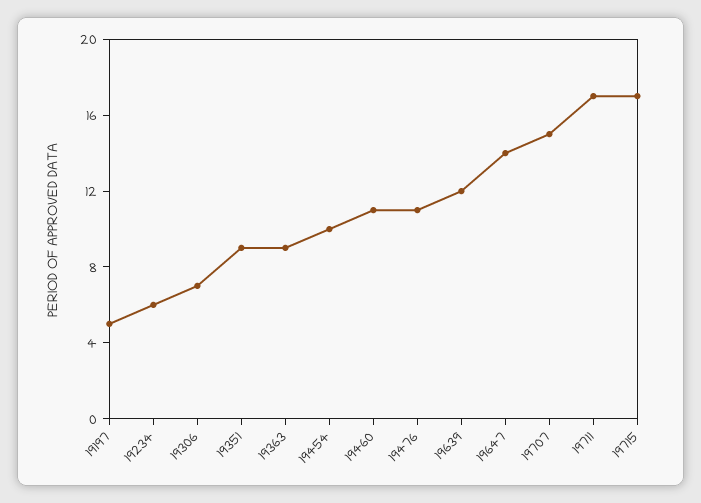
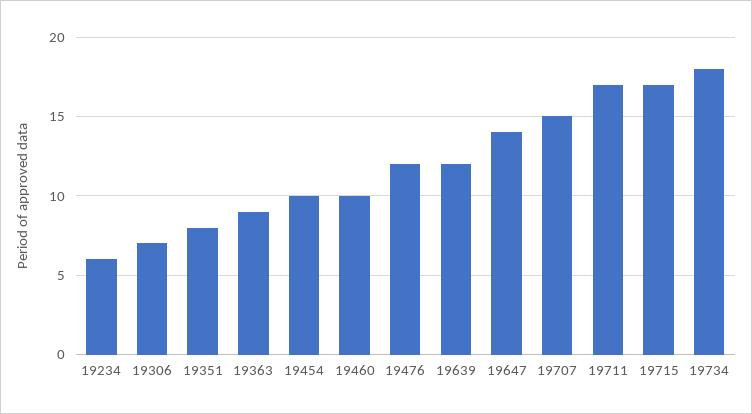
19197: 5 -> none
19351: 9 -> 8
19460: 11 -> 10
19476: 11 -> 12
19734: none -> 18

